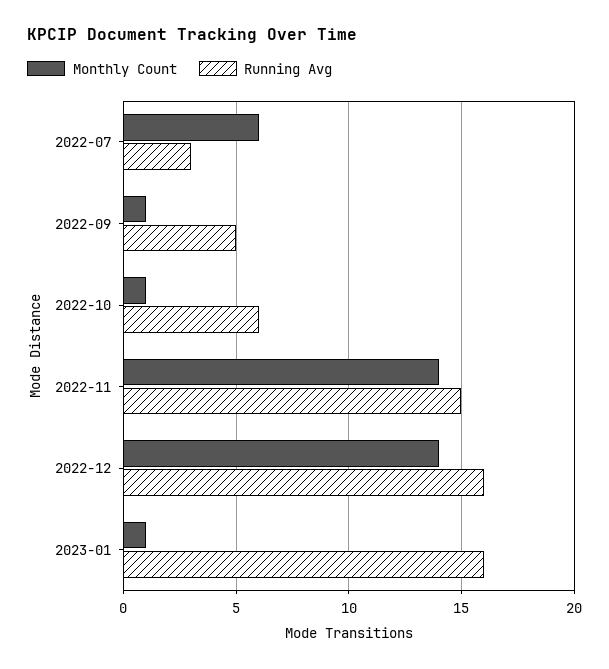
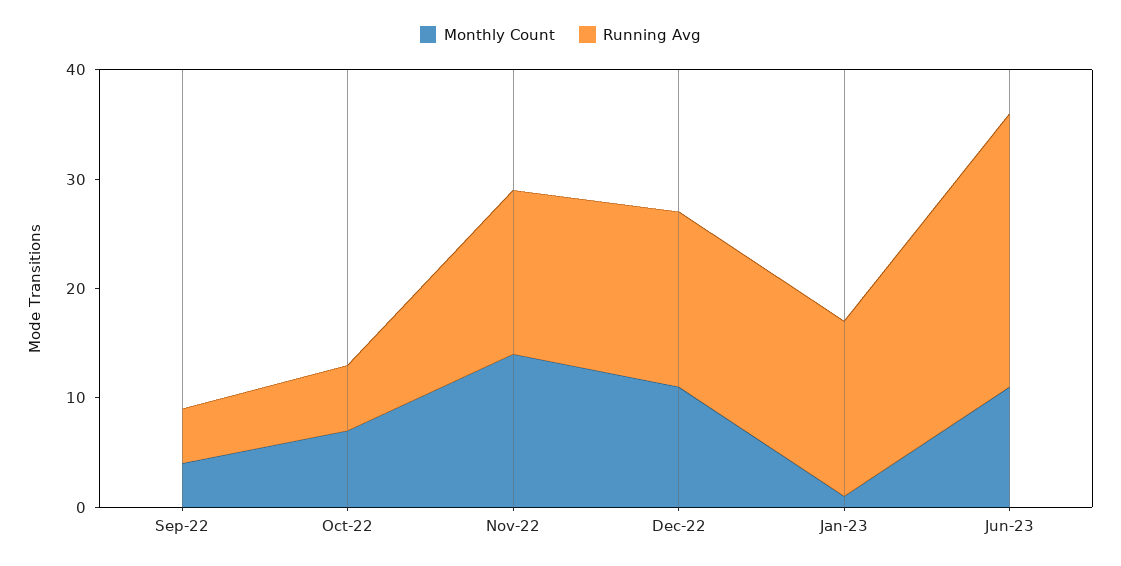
Monthly Count, 2022-07: 6 -> none
Running Avg, 2022-07: 3 -> none
Monthly Count, 2022-09: 1 -> 4
Monthly Count, 2022-10: 1 -> 7
Monthly Count, 2022-12: 14 -> 11
Monthly Count, Jun-23: none -> 11
Running Avg, Jun-23: none -> 25

